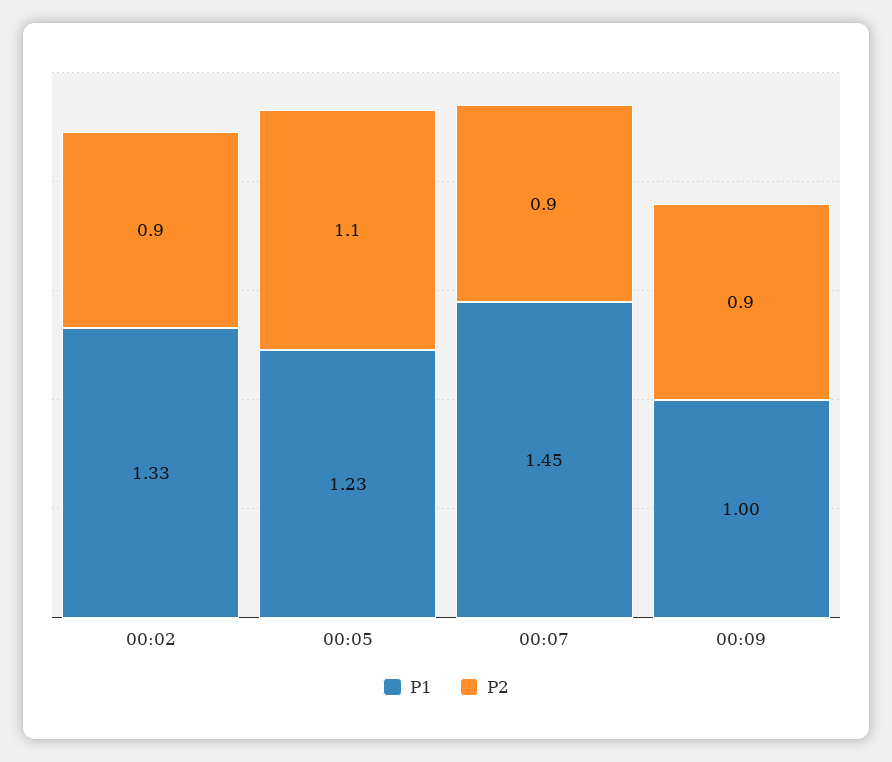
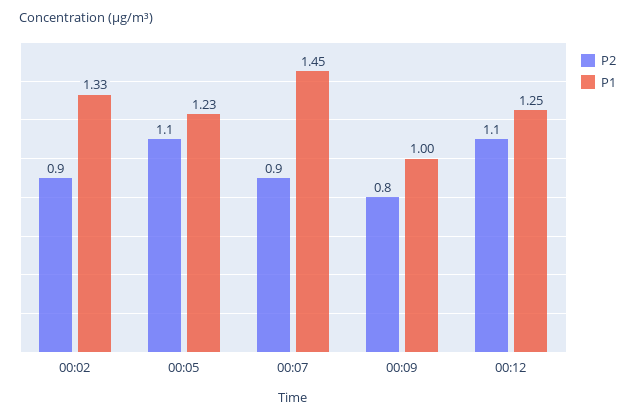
P2, 00:09: 0.9 -> 0.8
P2, 00:12: none -> 1.1
P1, 00:12: none -> 1.25

